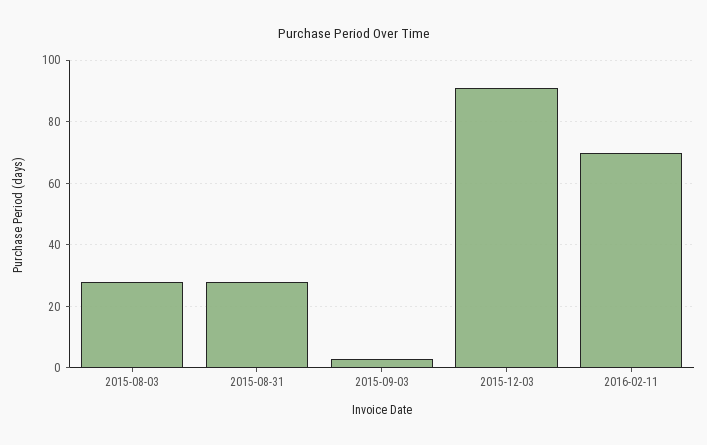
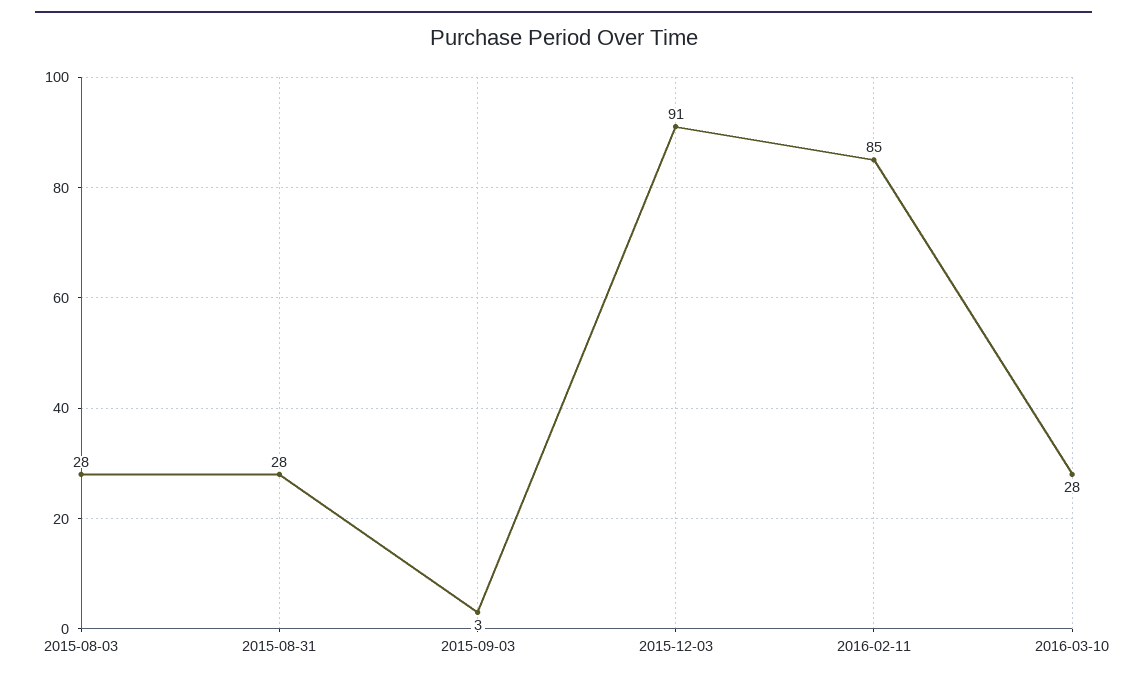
2016-02-11: 70 -> 85
2016-03-10: none -> 28

